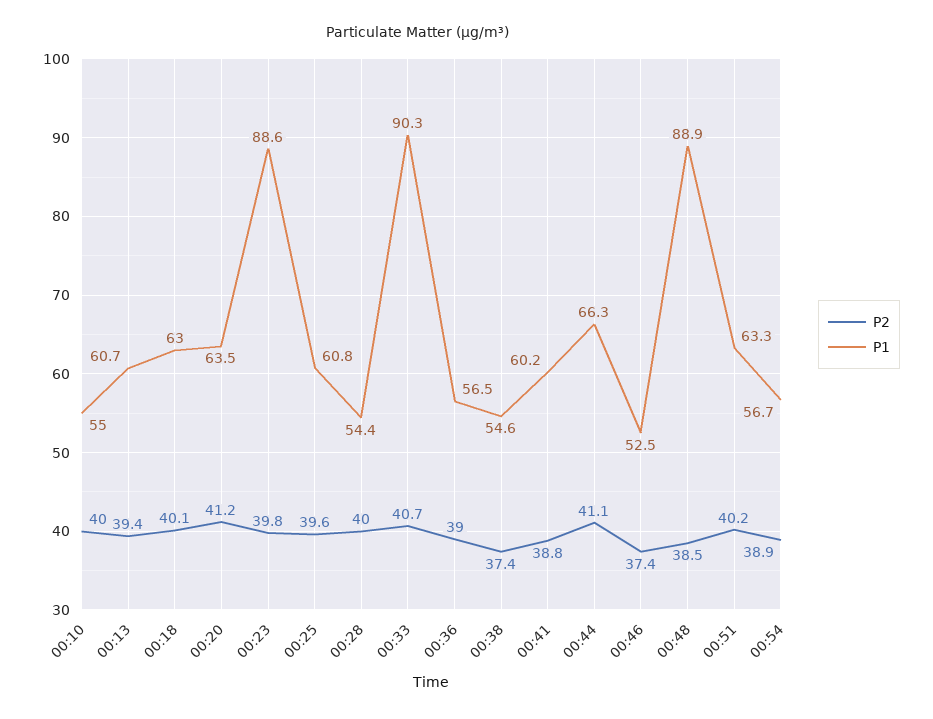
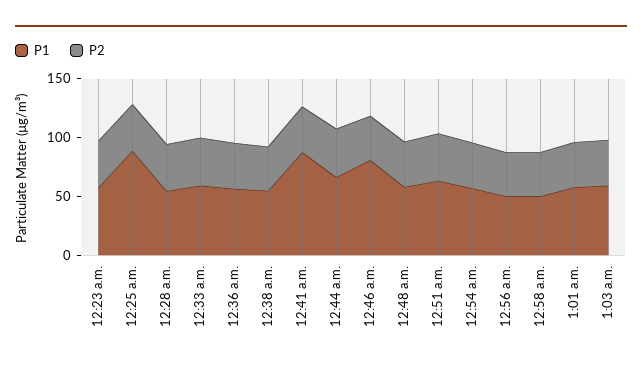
P2, 00:10: 40 -> none
P1, 00:10: 55 -> none
P2, 00:13: 39.4 -> none
P1, 00:13: 60.7 -> none
P2, 00:18: 40.1 -> none
P1, 00:18: 63 -> none
P2, 00:20: 41.2 -> none
P1, 00:20: 63.5 -> none
P1, 00:23: 88.6 -> 60
P1, 00:25: 60.8 -> 90
P1, 00:33: 90.3 -> 60
P1, 00:41: 60.2 -> 90
P1, 00:46: 52.5 -> 80
P1, 00:48: 88.9 -> 60
P1, 12:56 a.m.: none -> 50
P2, 12:56 a.m.: none -> 40
P1, 12:58 a.m.: none -> 50
P2, 12:58 a.m.: none -> 40
P1, 1:01 a.m.: none -> 60
P2, 1:01 a.m.: none -> 40
P1, 1:03 a.m.: none -> 60
P2, 1:03 a.m.: none -> 40

